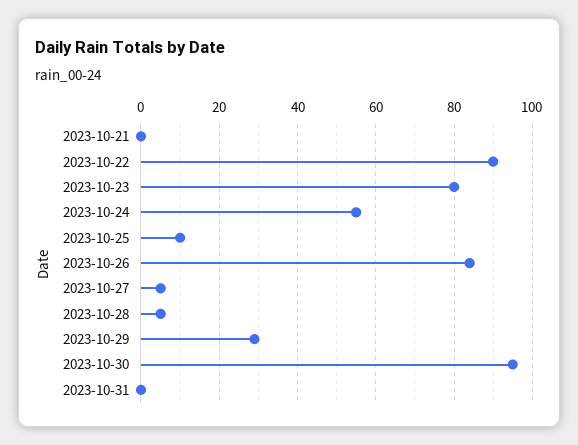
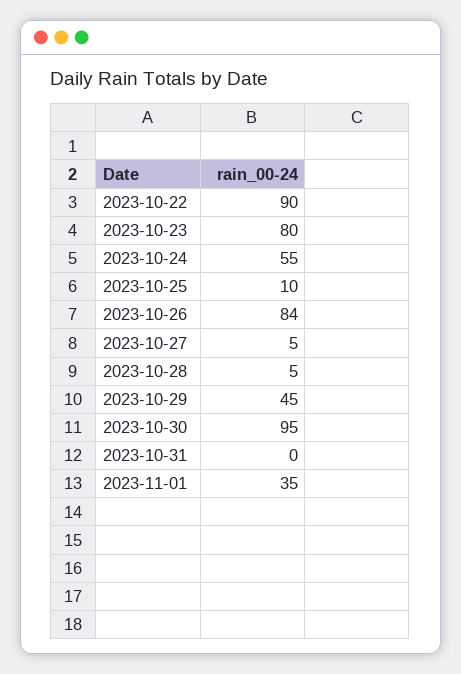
2023-10-21: 0 -> none
2023-10-29: 30 -> 45
2023-11-01: none -> 35

